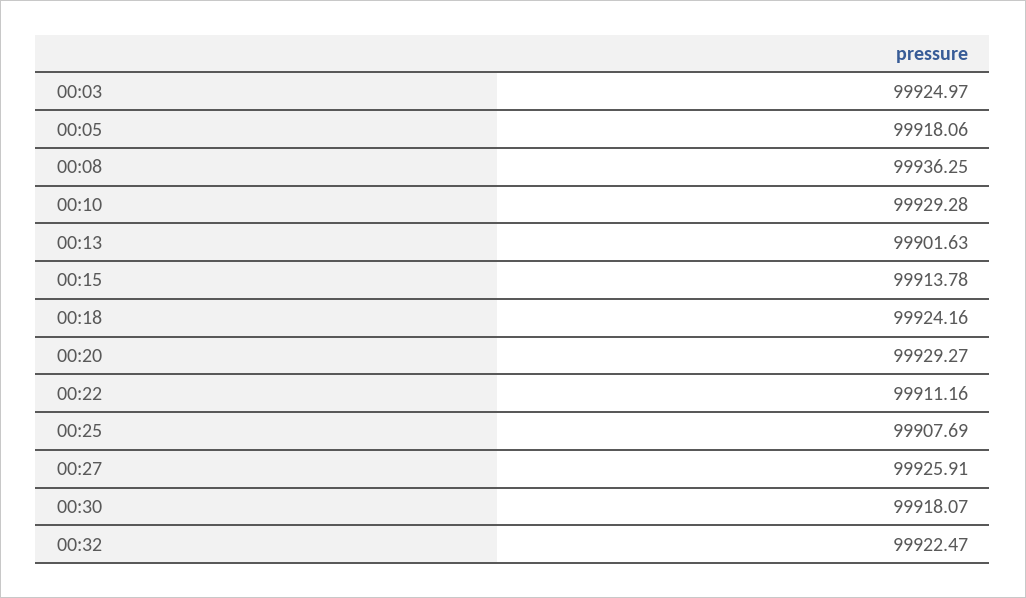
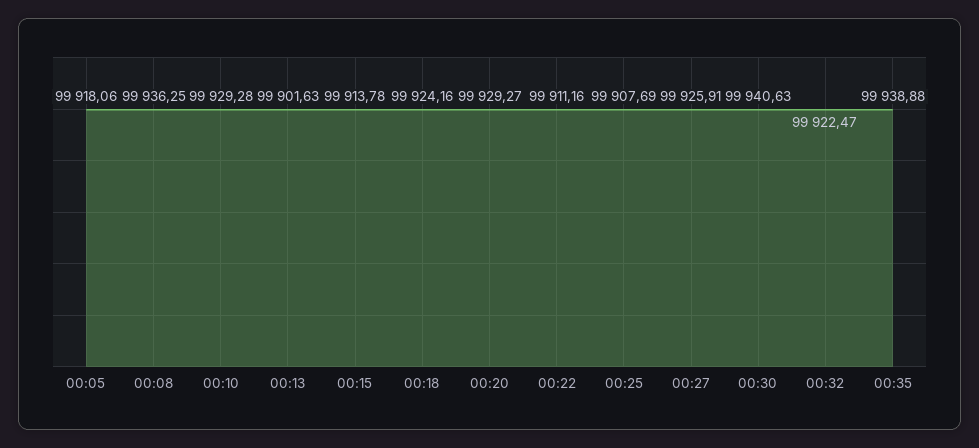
00:03: 99924.97 -> none
00:30: 99918.07 -> 99940.63
00:35: none -> 99938.88

